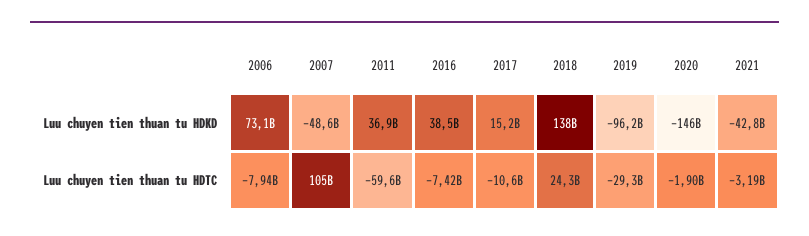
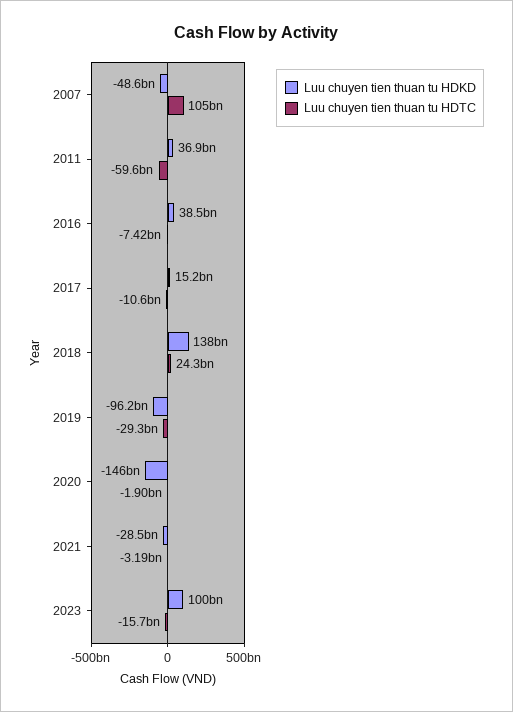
Luu chuyen tien thuan tu HDKD, 2006: 73100000000 -> none
Luu chuyen tien thuan tu HDKD, 2021: -42800000000 -> -28500000000
Luu chuyen tien thuan tu HDTC, 2006: -7940000000 -> none
Luu chuyen tien thuan tu HDKD, 2023: none -> 100000000000
Luu chuyen tien thuan tu HDTC, 2023: none -> -15700000000

